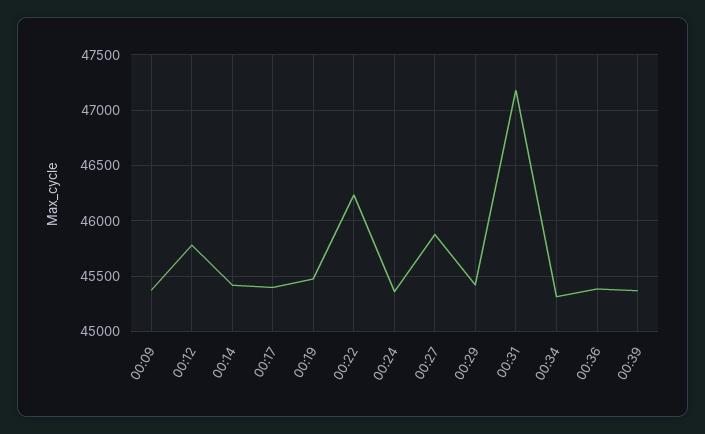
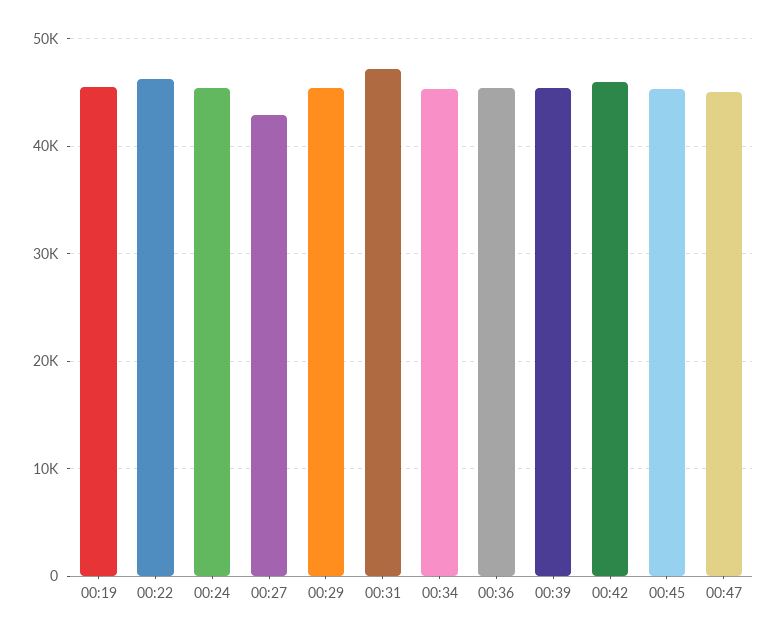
00:09: 45400 -> none
00:12: 45800 -> none
00:14: 45400 -> none
00:17: 45400 -> none
00:27: 45900 -> 43000
00:42: none -> 46000
00:45: none -> 45000
00:47: none -> 45000

